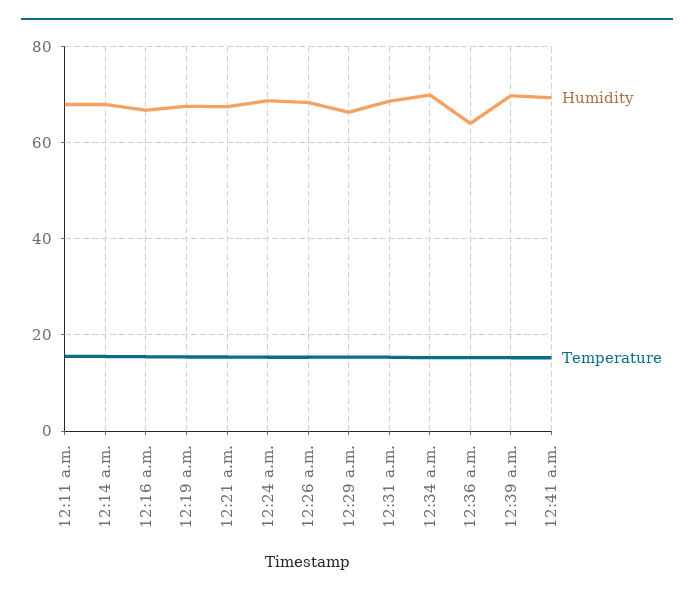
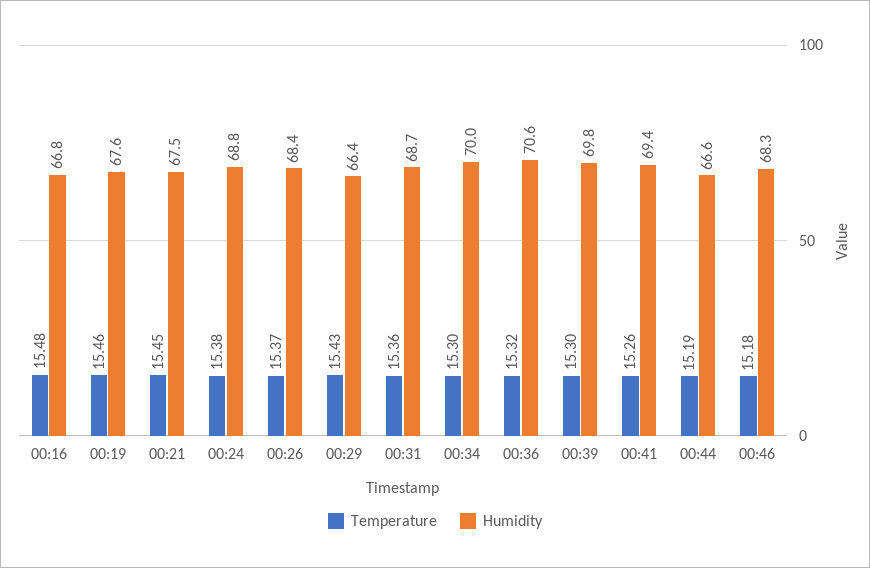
Humidity, 12:11 a.m.: 68 -> none
Temperature, 12:11 a.m.: 16 -> none
Humidity, 12:14 a.m.: 68 -> none
Temperature, 12:14 a.m.: 16 -> none
Humidity, 12:36 a.m.: 64 -> 70.6
Temperature, 00:44: none -> 15.19
Humidity, 00:44: none -> 66.6
Temperature, 00:46: none -> 15.18
Humidity, 00:46: none -> 68.3

